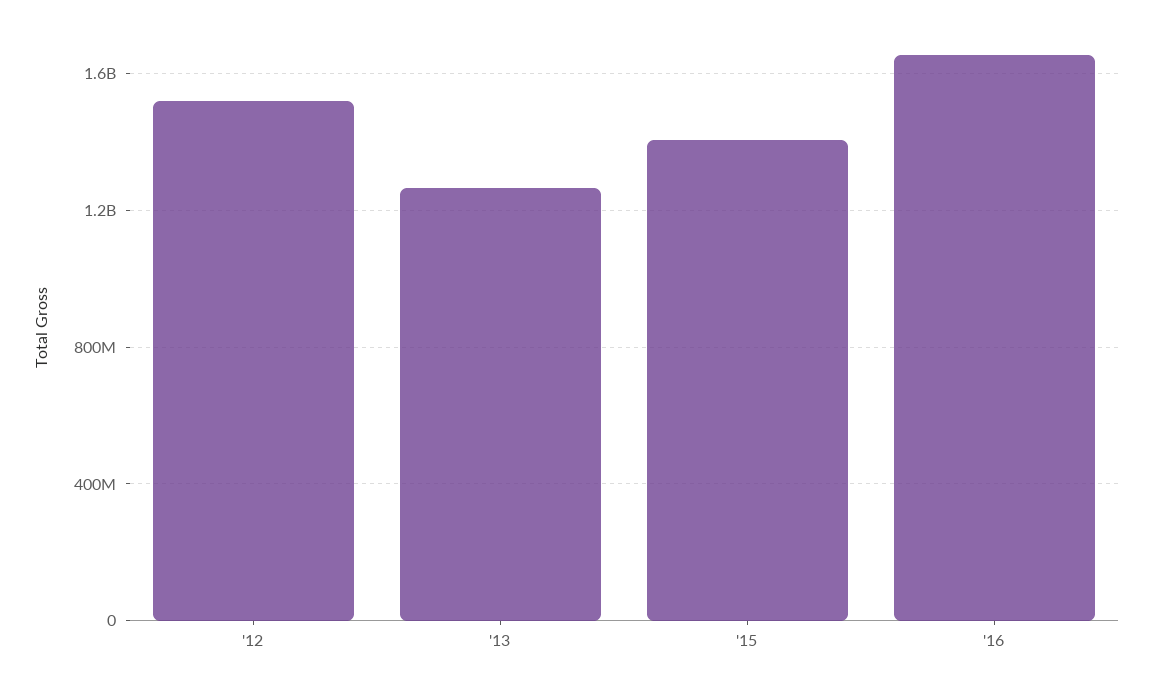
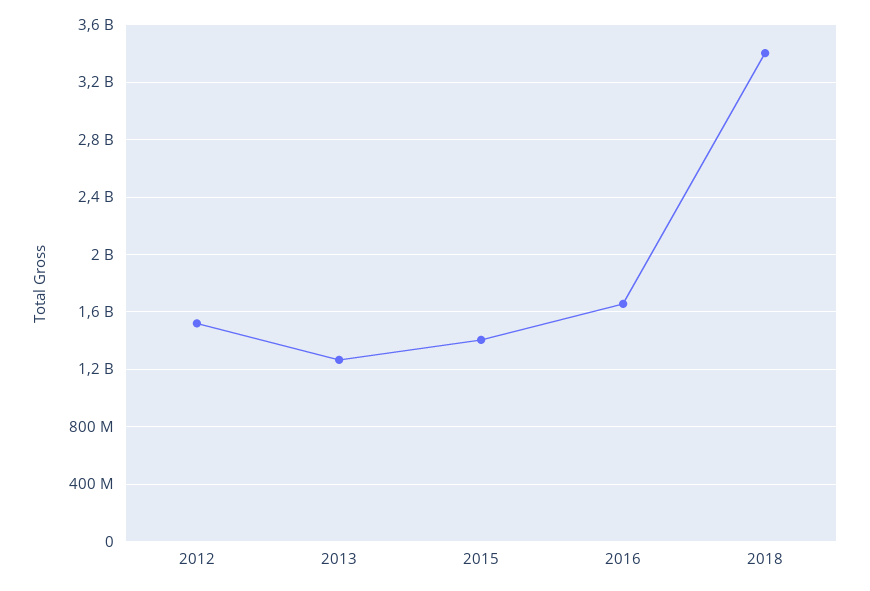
2018: none -> 3400000000

